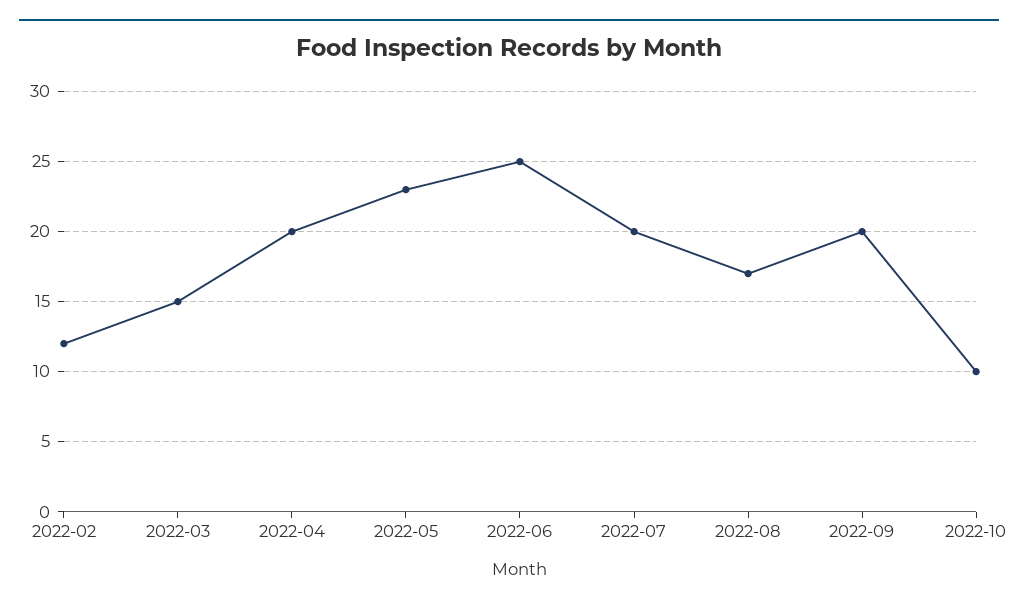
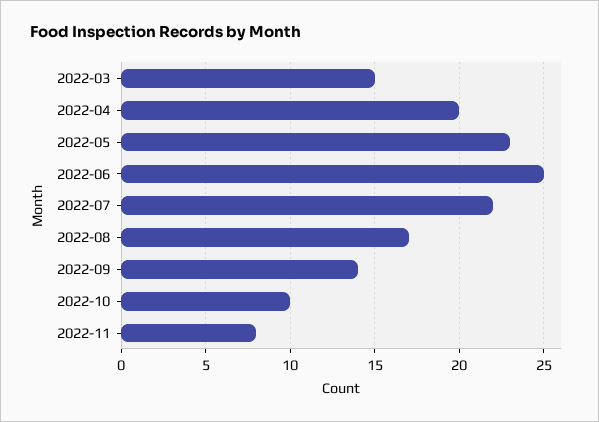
2022-02: 12 -> none
2022-07: 20 -> 22
2022-09: 20 -> 14
2022-11: none -> 8

